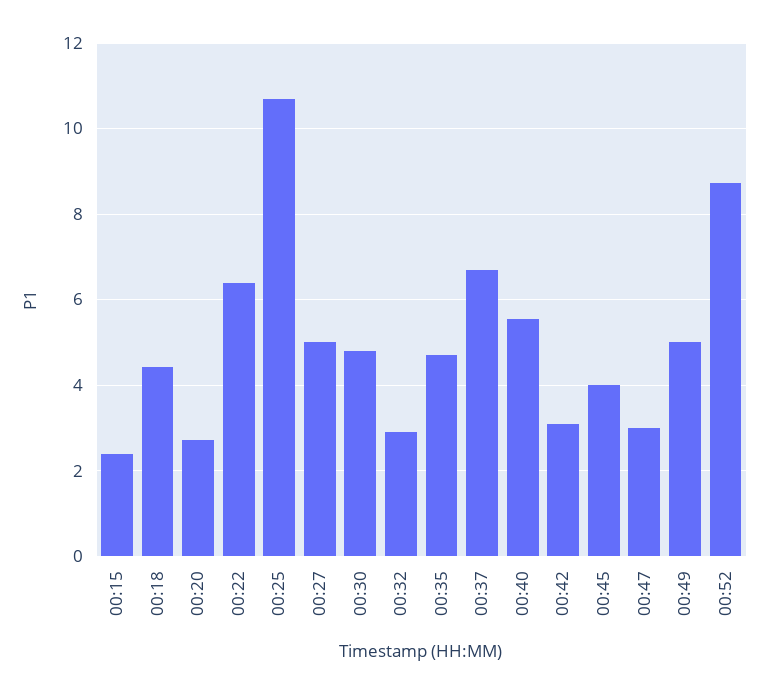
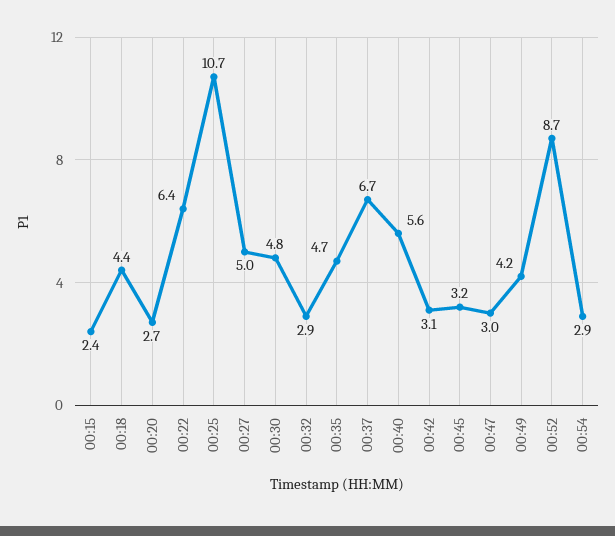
00:45: 4 -> 3.2
00:49: 5 -> 4.2
00:54: none -> 2.9

